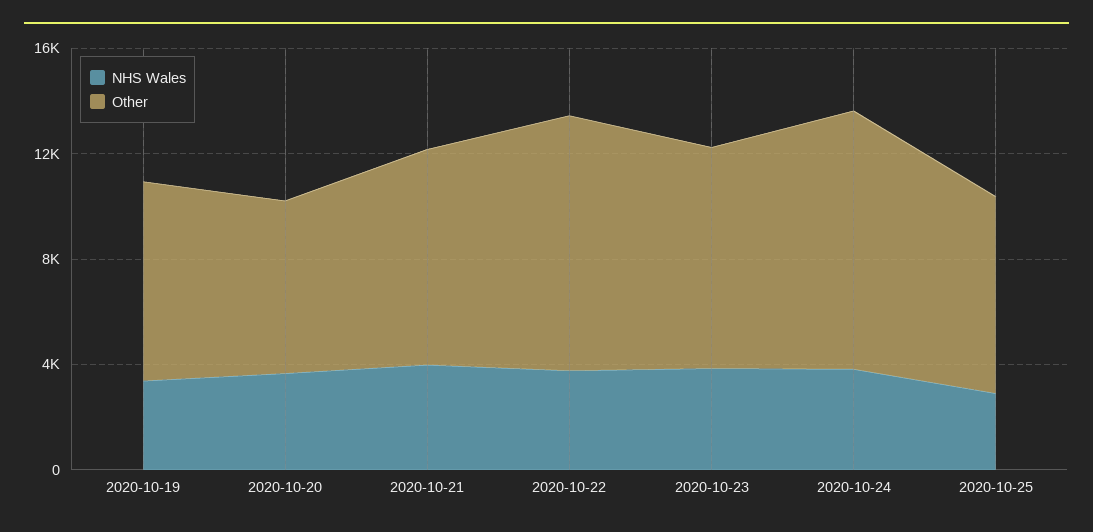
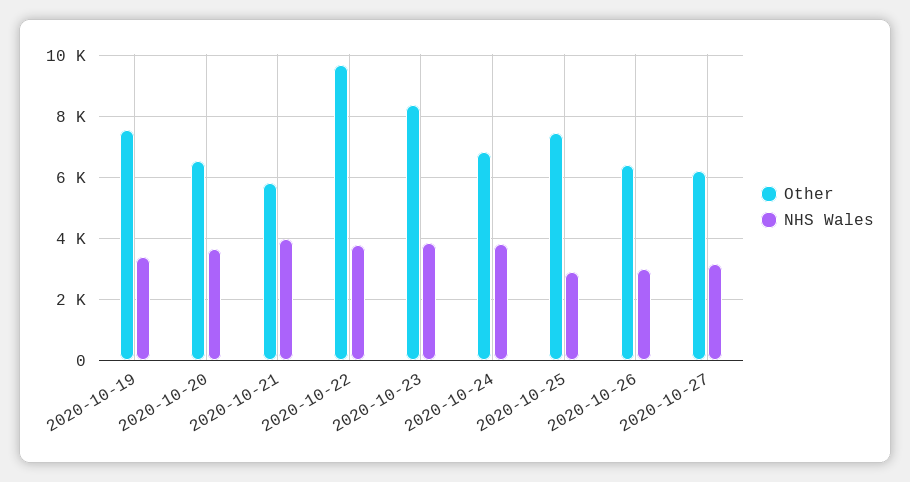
Other, 2020-10-21: 8000 -> 5800
Other, 2020-10-24: 10000 -> 6800
Other, 2020-10-26: none -> 6400
NHS Wales, 2020-10-26: none -> 3000
Other, 2020-10-27: none -> 6200
NHS Wales, 2020-10-27: none -> 3200

